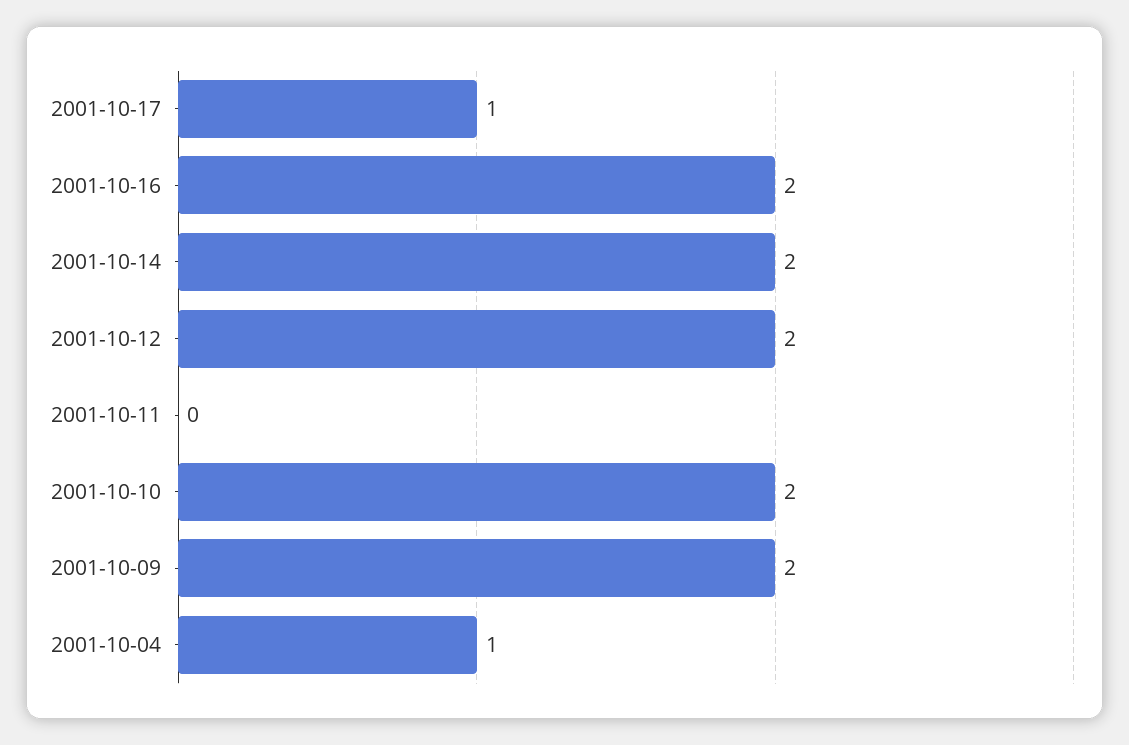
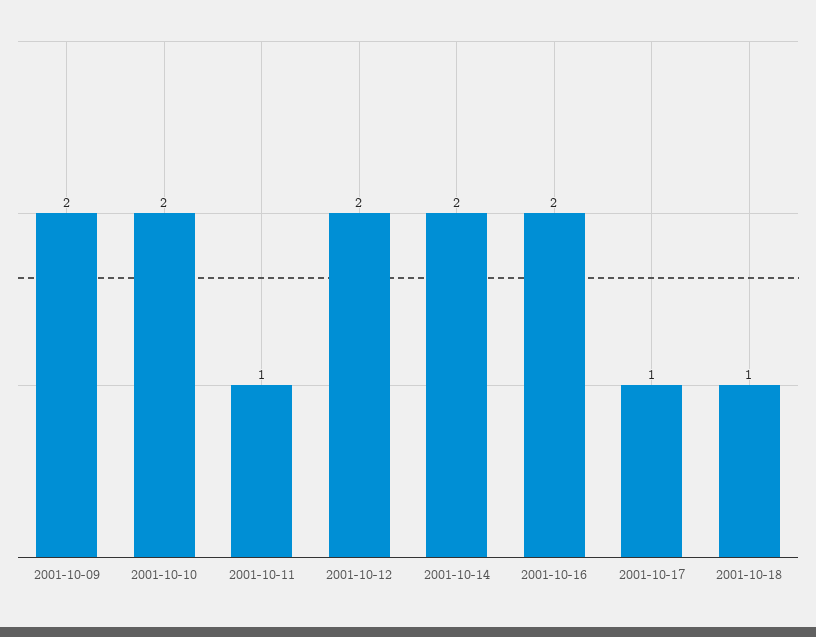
2001-10-11: 0 -> 1
2001-10-04: 1 -> none
2001-10-18: none -> 1

